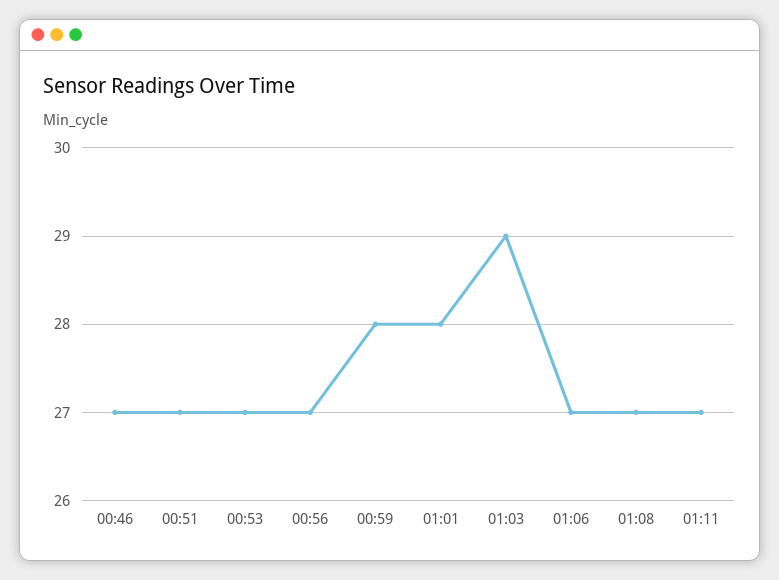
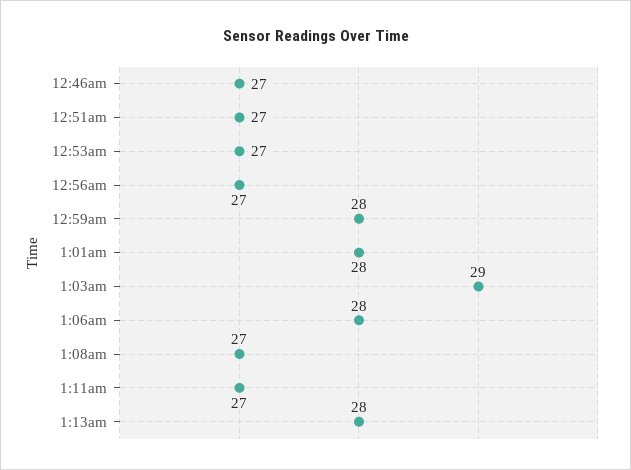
01:06: 27 -> 28
1:13am: none -> 28

